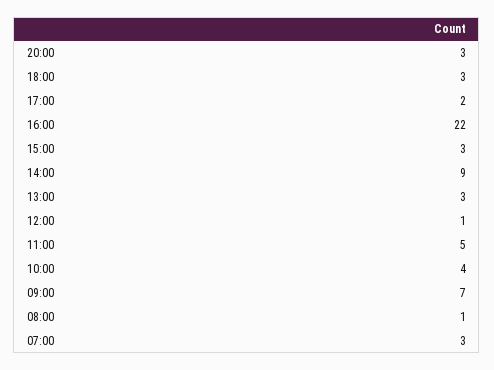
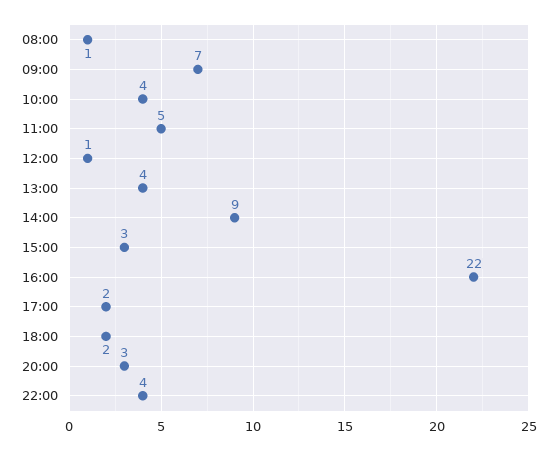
18:00: 3 -> 2
13:00: 3 -> 4
07:00: 3 -> none
22:00: none -> 4

